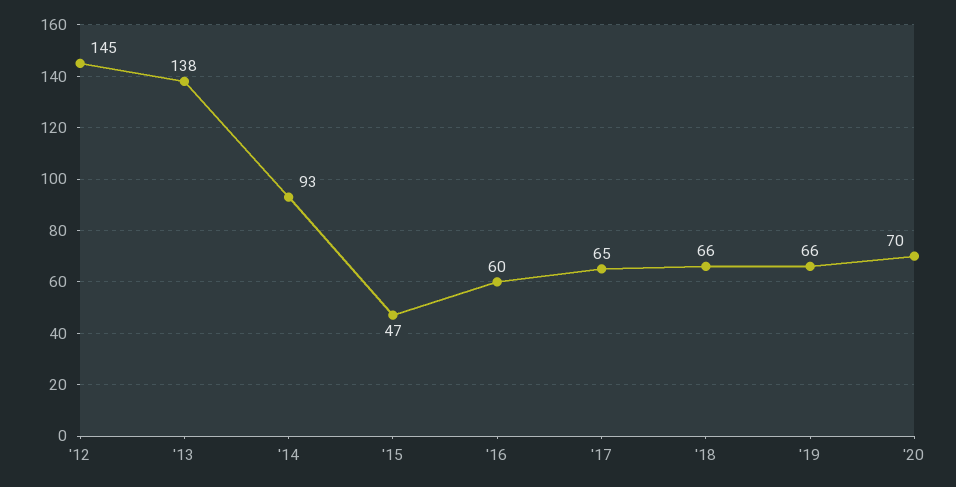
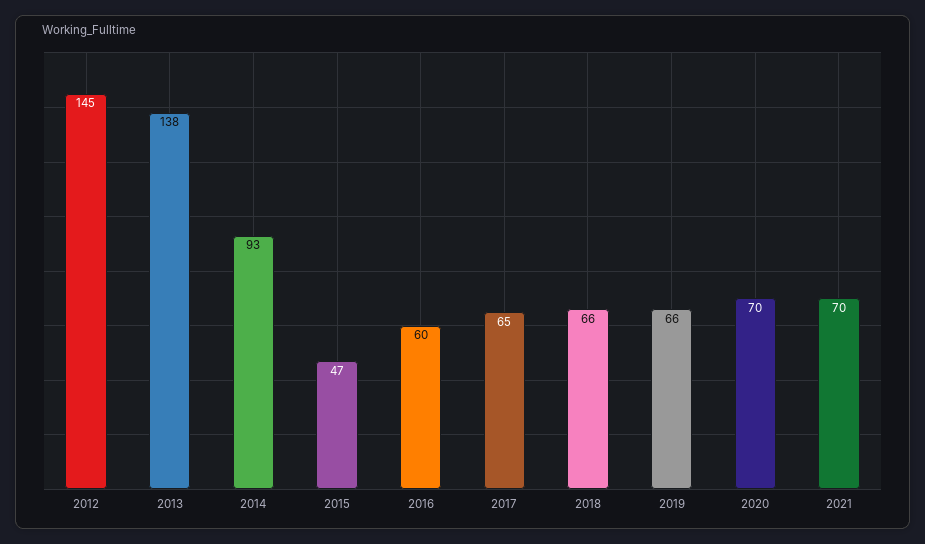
2021: none -> 70

